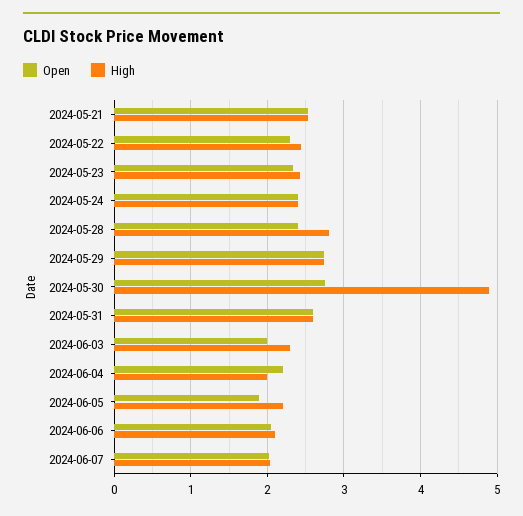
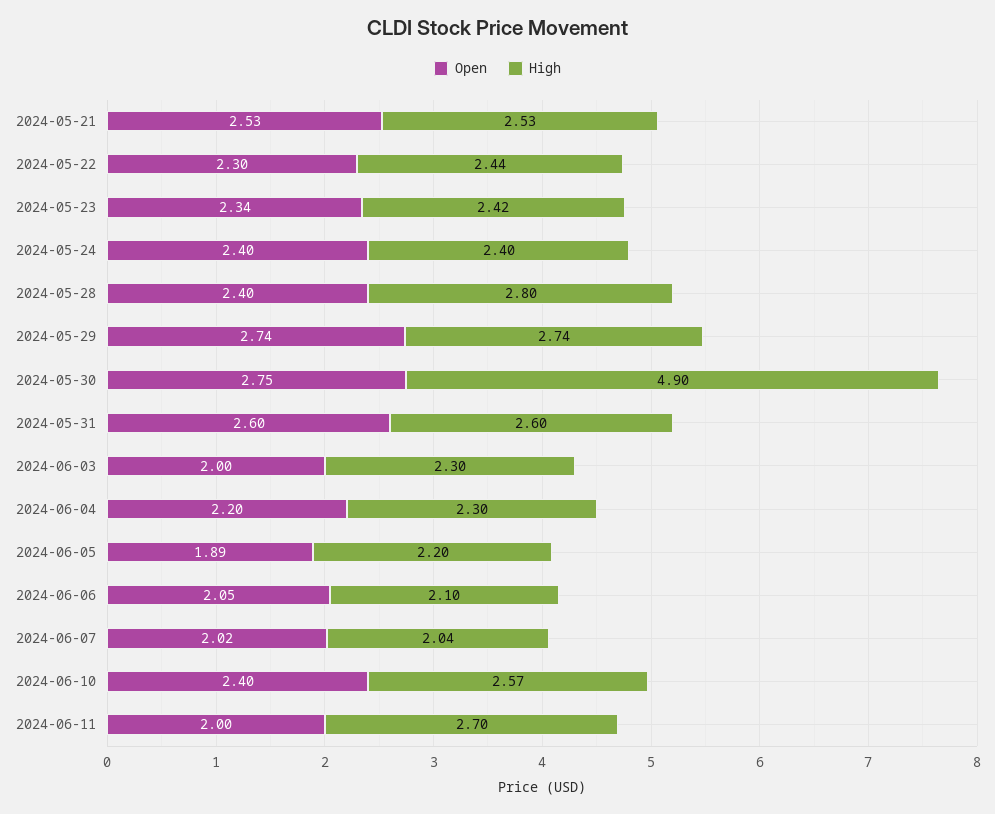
High, 2024-06-04: 2 -> 2.3
Open, 2024-06-10: none -> 2.4
High, 2024-06-10: none -> 2.57
Open, 2024-06-11: none -> 2
High, 2024-06-11: none -> 2.7

